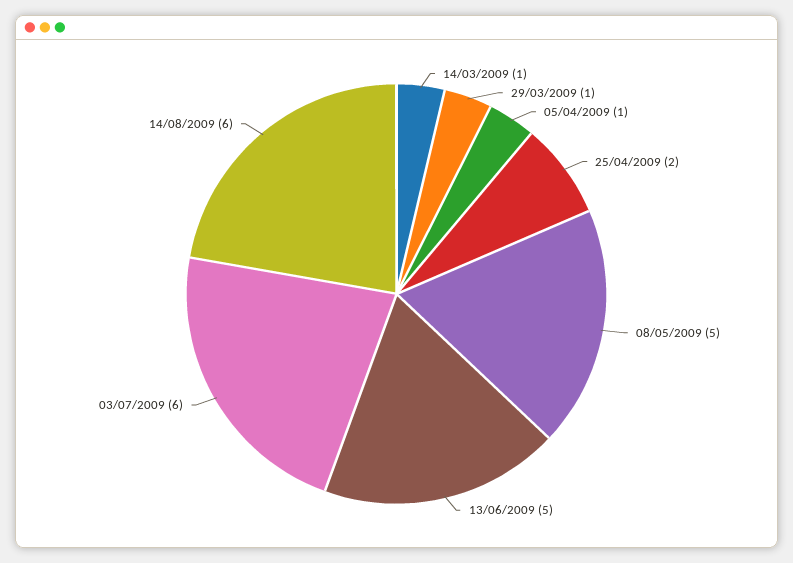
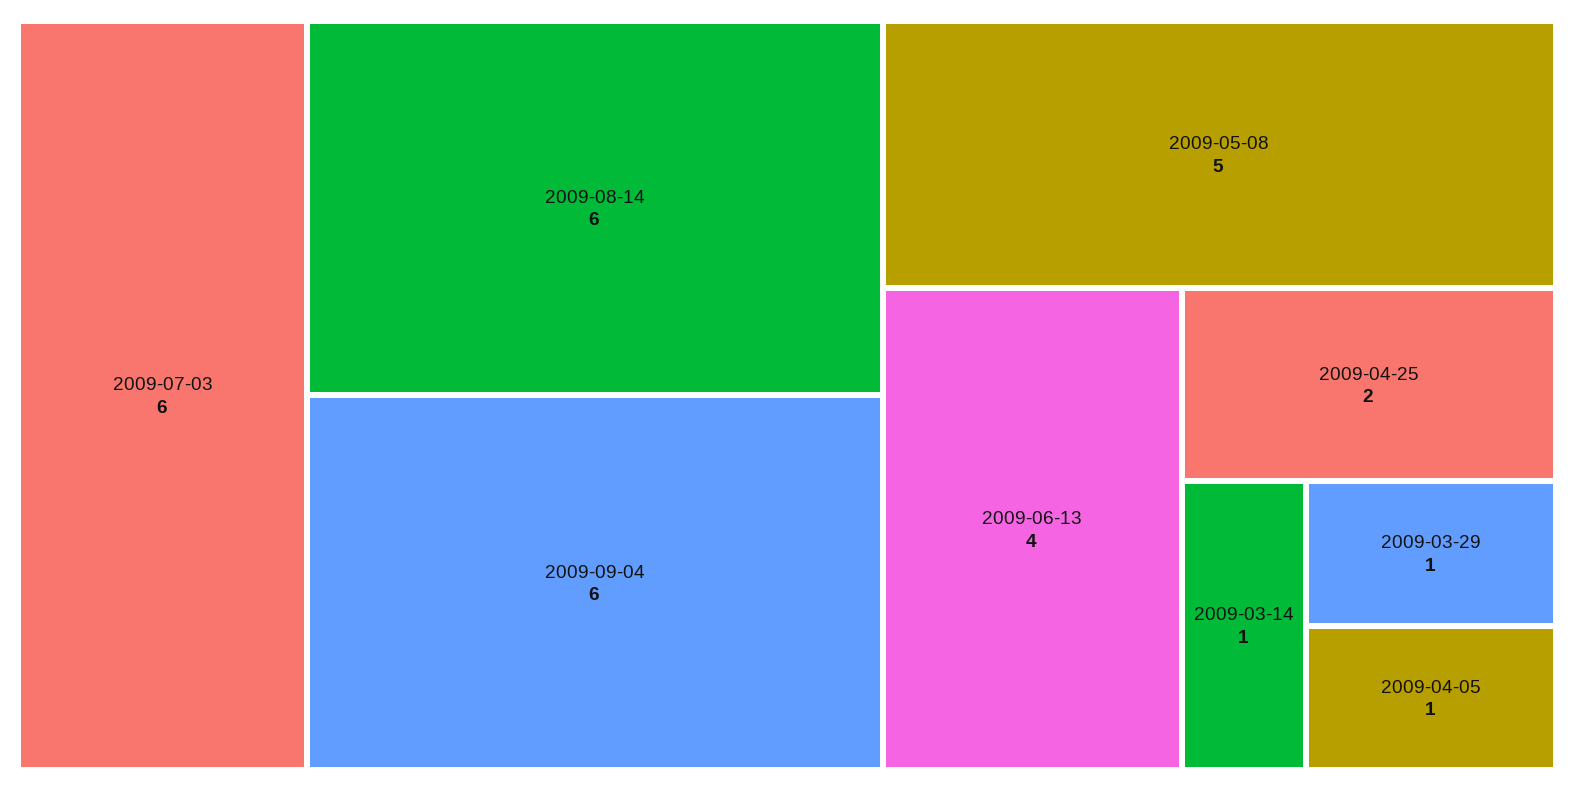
13/06/2009: 5 -> 4
2009-09-04: none -> 6

